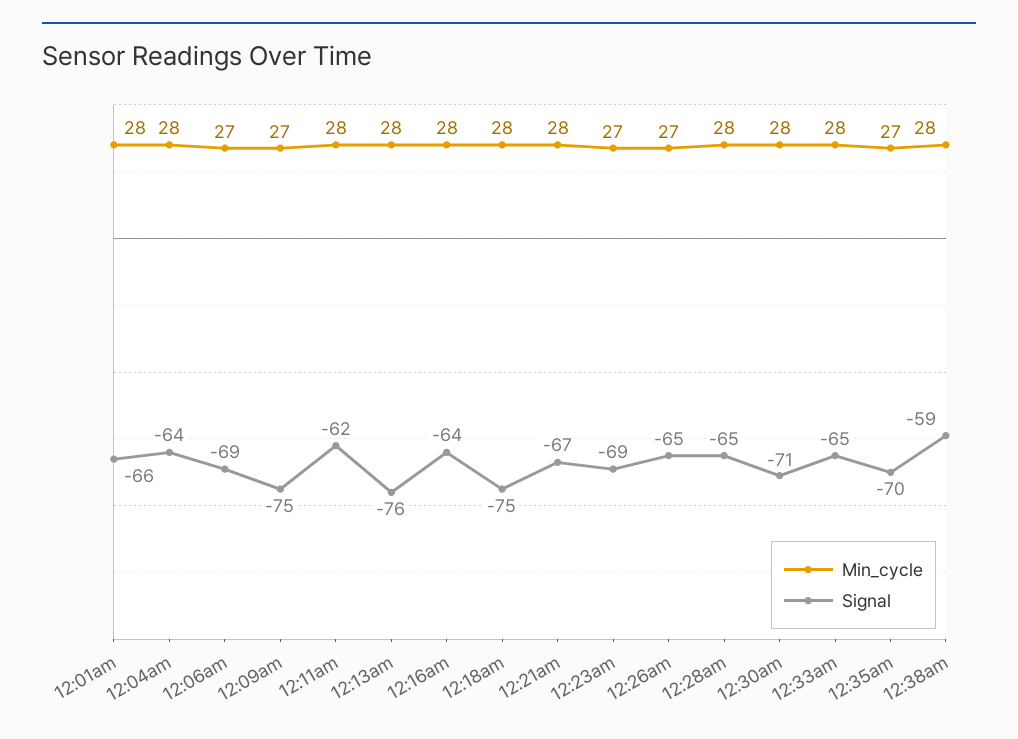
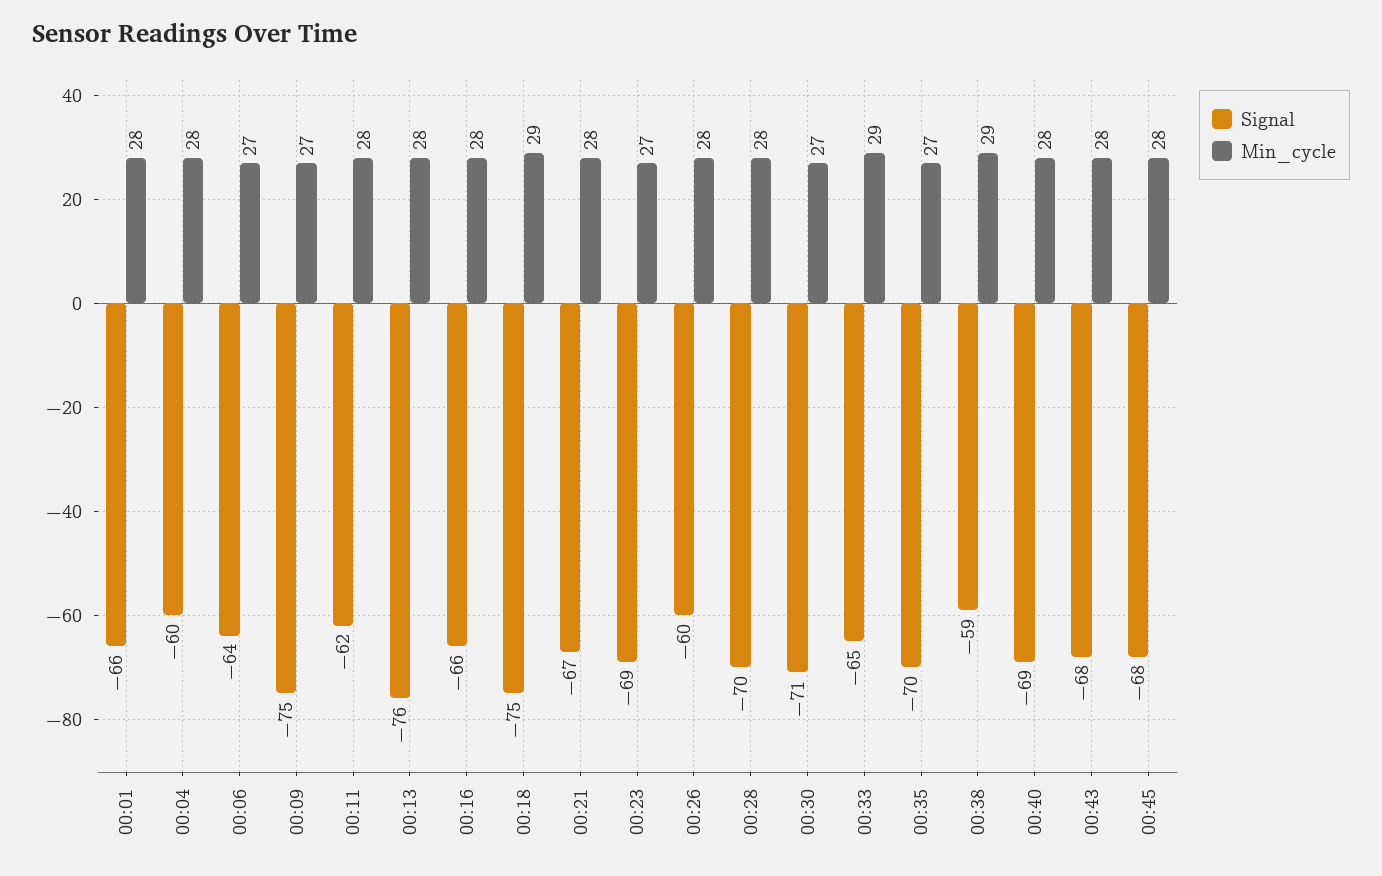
Signal, 12:04am: -64 -> -60
Signal, 12:06am: -69 -> -64
Signal, 12:16am: -64 -> -66
Min_cycle, 12:18am: 28 -> 29
Min_cycle, 12:26am: 27 -> 28
Signal, 12:26am: -65 -> -60
Signal, 12:28am: -65 -> -70
Min_cycle, 12:30am: 28 -> 27
Min_cycle, 12:33am: 28 -> 29
Min_cycle, 12:38am: 28 -> 29
Signal, 00:40: none -> -69
Min_cycle, 00:40: none -> 28
Signal, 00:43: none -> -68
Min_cycle, 00:43: none -> 28
Signal, 00:45: none -> -68
Min_cycle, 00:45: none -> 28

